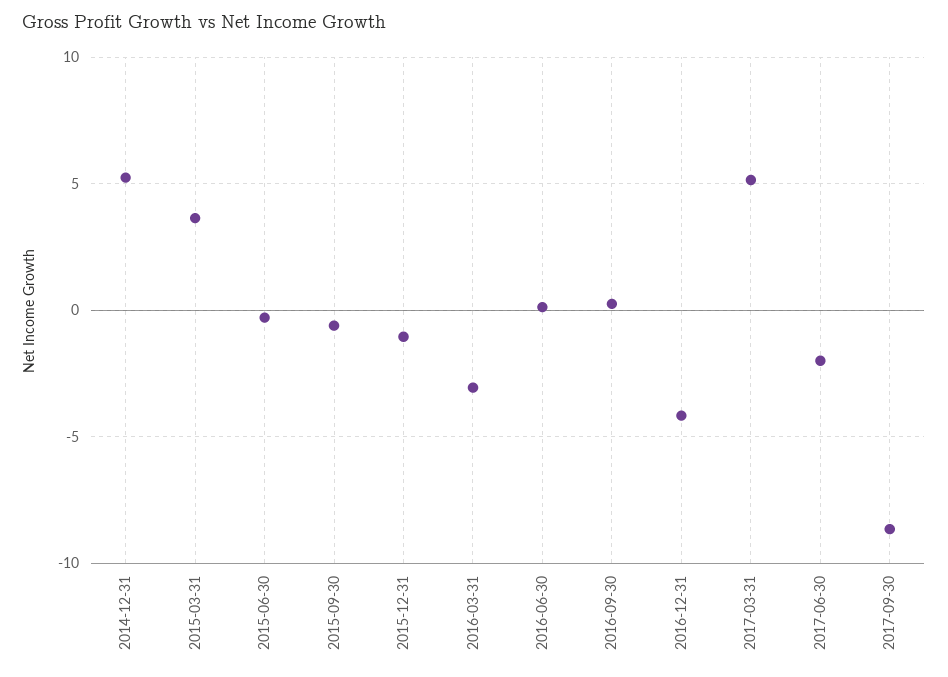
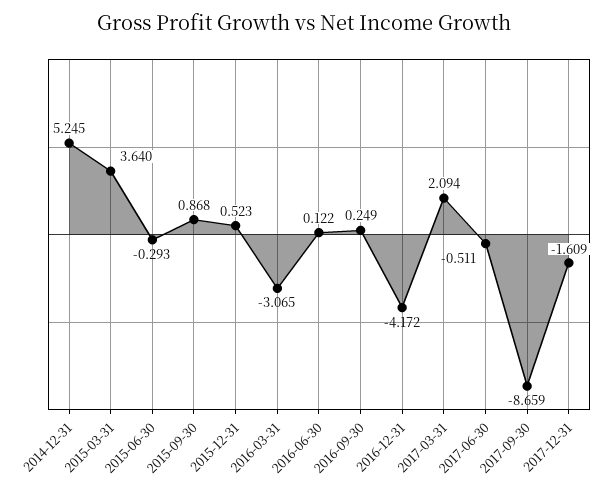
2015-09-30: -0.5 -> 0.868
2015-12-31: -1 -> 0.523
2017-03-31: 5 -> 2.094
2017-06-30: -2 -> -0.511
2017-12-31: none -> -1.609

